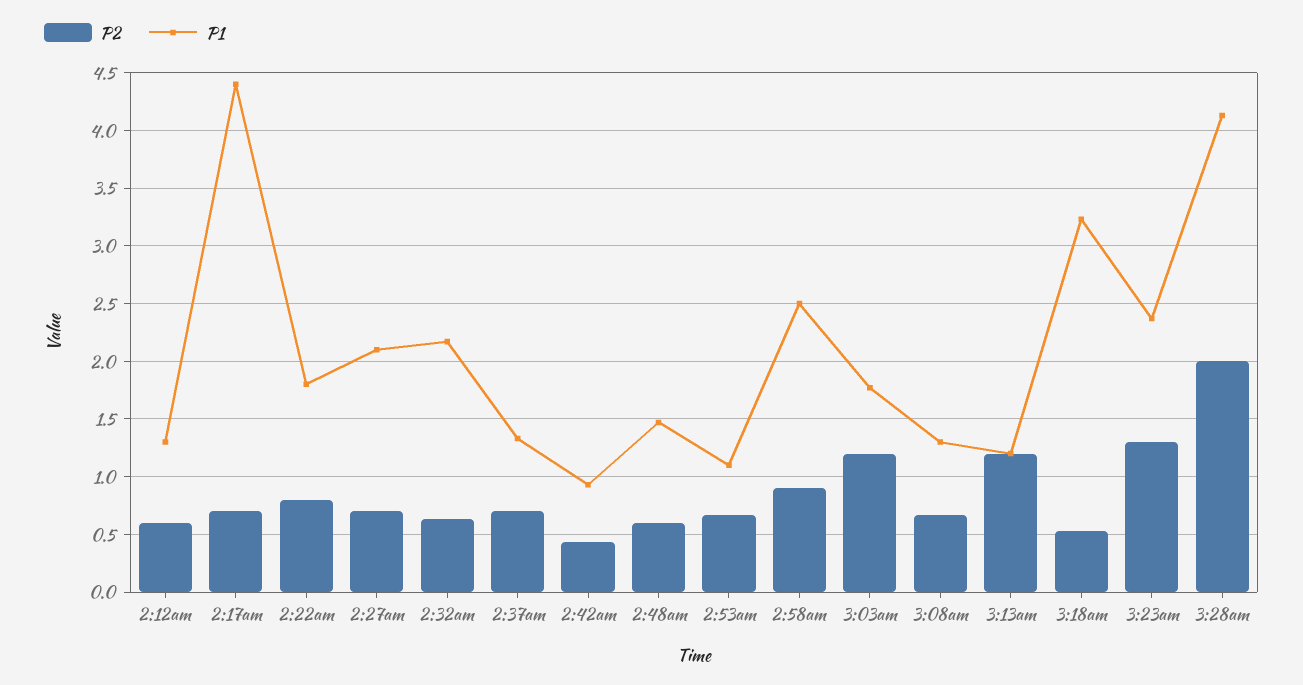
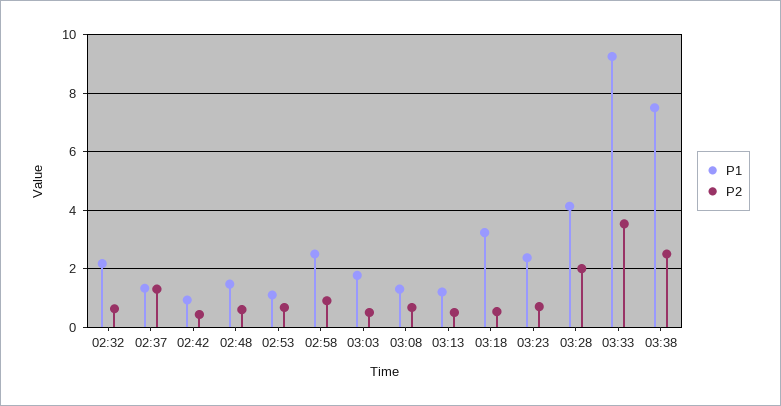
P2, 2:12am: 0.6 -> none
P1, 2:12am: 1.3 -> none
P2, 2:17am: 0.7 -> none
P1, 2:17am: 4.4 -> none
P2, 2:22am: 0.8 -> none
P1, 2:22am: 1.8 -> none
P2, 2:27am: 0.7 -> none
P1, 2:27am: 2.1 -> none
P2, 2:37am: 0.7 -> 1.25
P2, 3:03am: 1.2 -> 0.5
P2, 3:13am: 1.2 -> 0.5
P2, 3:23am: 1.3 -> 0.75
P1, 03:33: none -> 9.25
P2, 03:33: none -> 3.5
P1, 03:38: none -> 7.5
P2, 03:38: none -> 2.5

